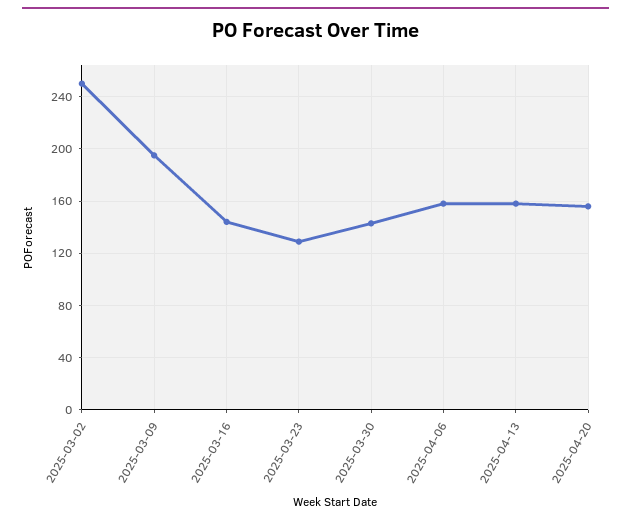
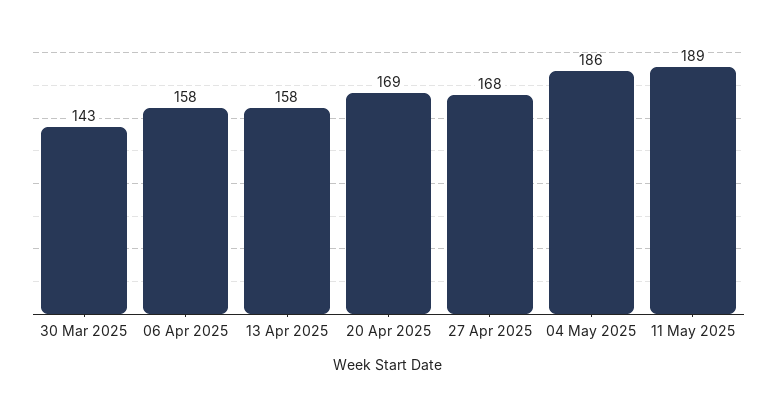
2025-03-02: 250 -> none
2025-03-09: 195 -> none
2025-03-16: 145 -> none
2025-03-23: 130 -> none
2025-04-20: 155 -> 169
27 Apr 2025: none -> 168
04 May 2025: none -> 186
11 May 2025: none -> 189

